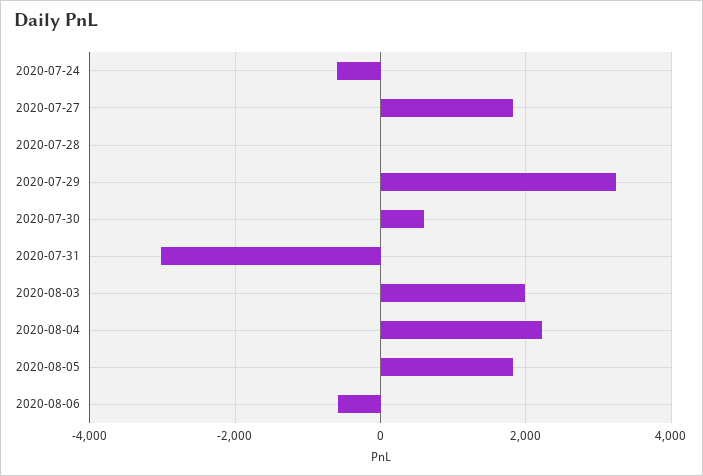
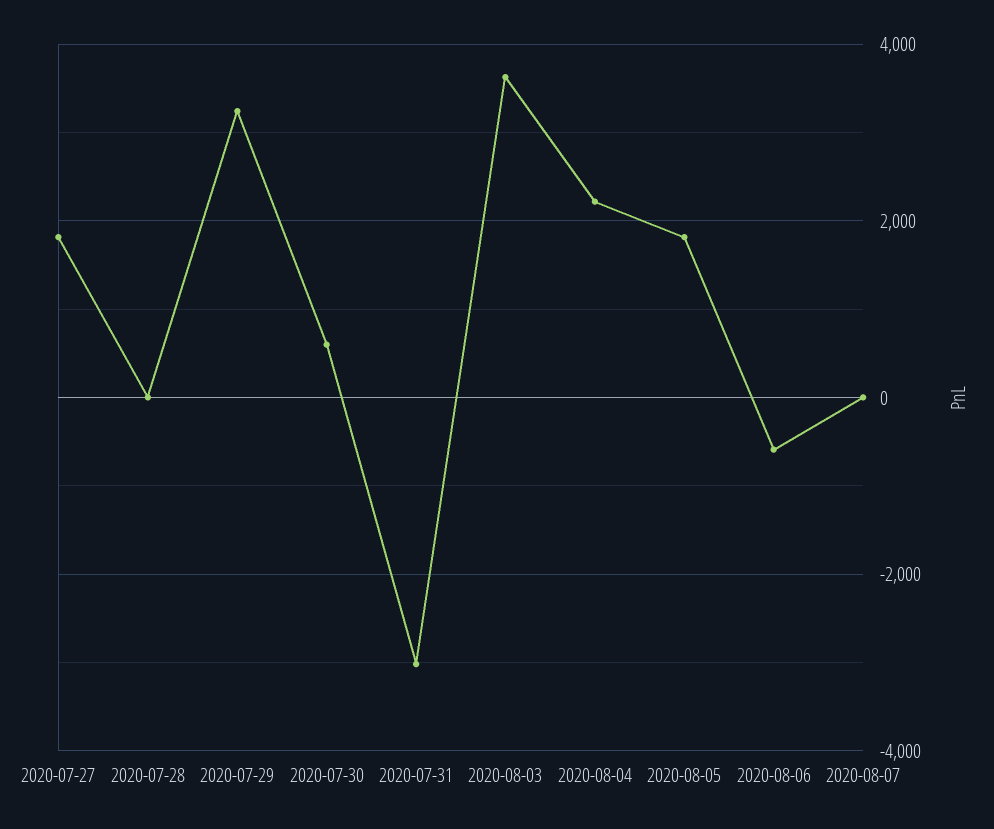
2020-07-24: -600 -> none
2020-08-03: 2000 -> 3600
2020-08-07: none -> 0

